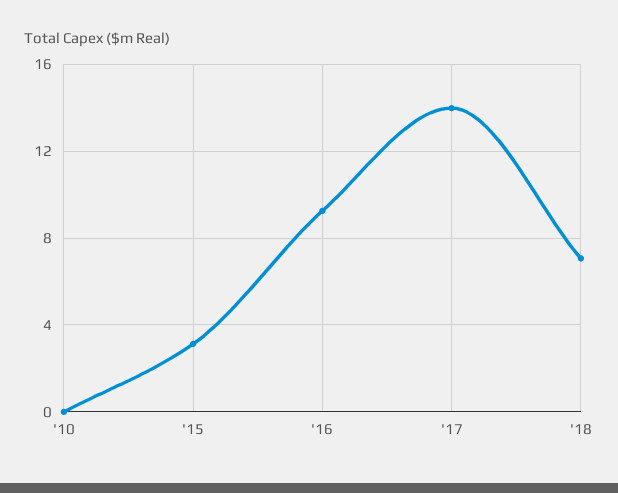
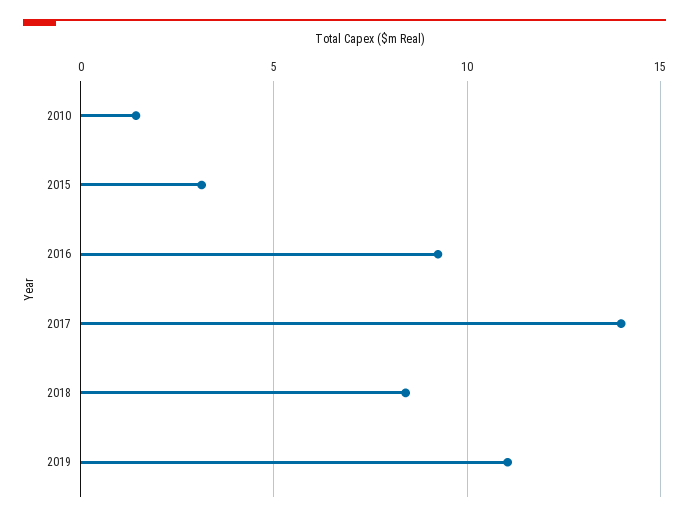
'10: 0 -> 1.5
'18: 7 -> 8.5
2019: none -> 11

